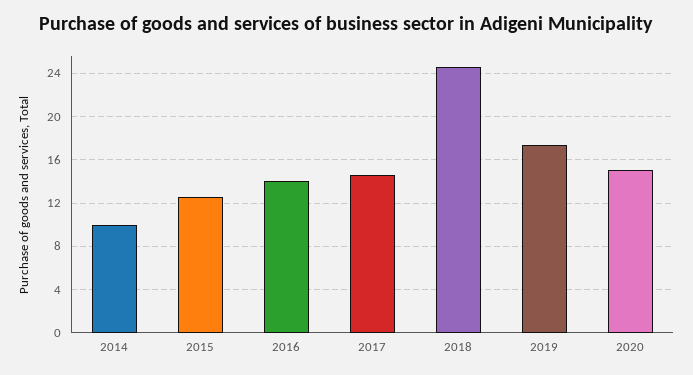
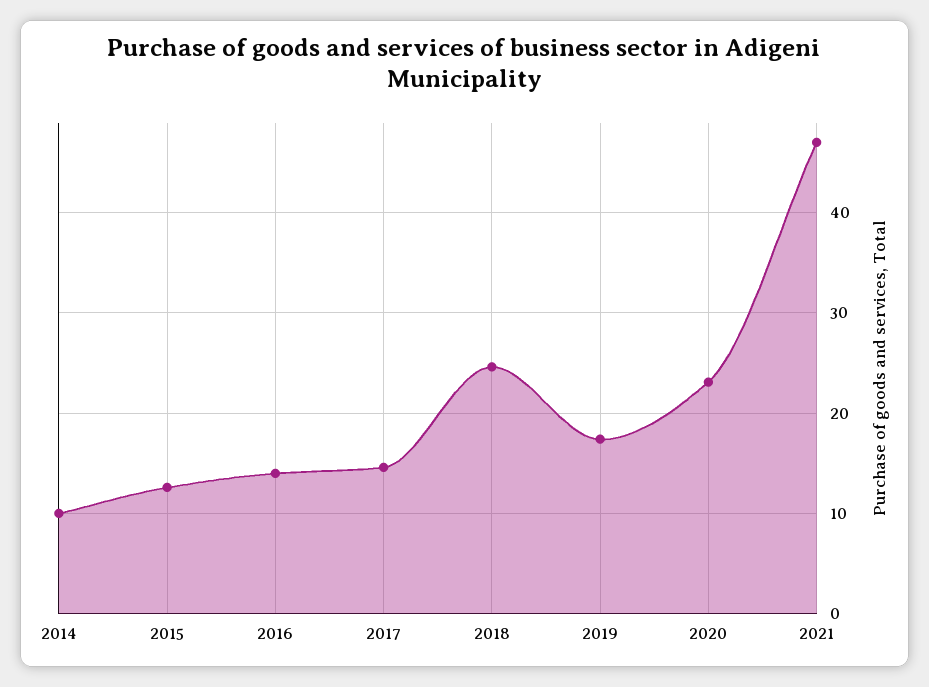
2020: 15 -> 23
2021: none -> 47

